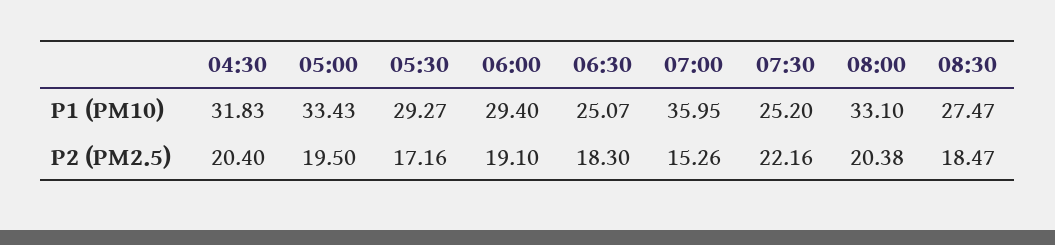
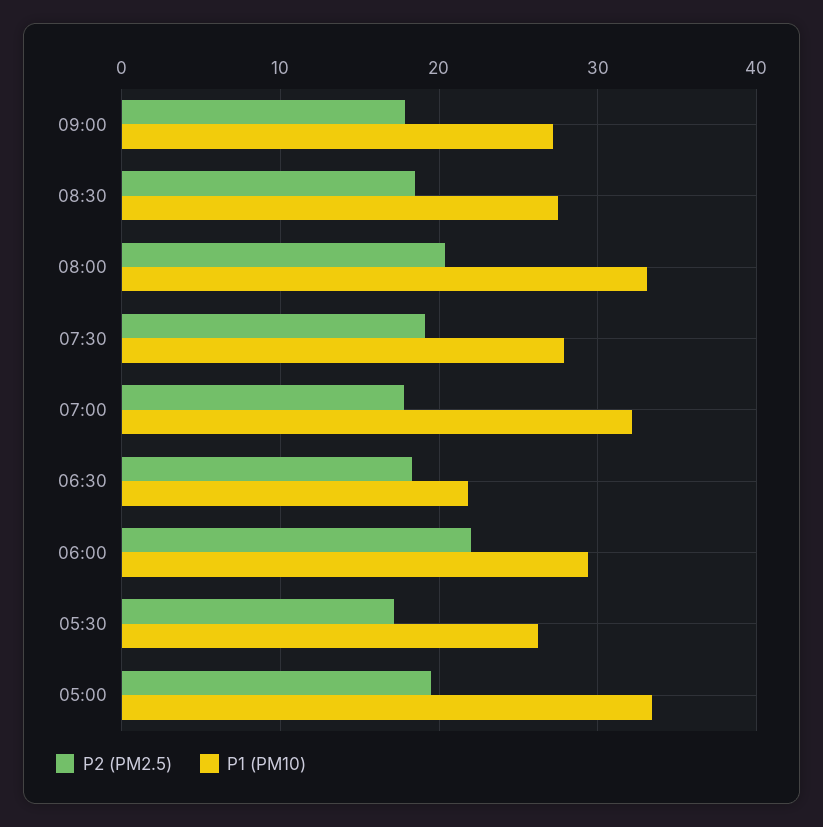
P1 (PM10), 04:30: 31.83 -> none
P1 (PM10), 05:30: 29.27 -> 26
P1 (PM10), 06:30: 25.07 -> 22
P1 (PM10), 07:00: 35.95 -> 32
P1 (PM10), 07:30: 25.2 -> 28
P2 (PM2.5), 04:30: 20.4 -> none
P2 (PM2.5), 06:00: 19.1 -> 22
P2 (PM2.5), 07:00: 15.26 -> 18
P2 (PM2.5), 07:30: 22.16 -> 19
P2 (PM2.5), 09:00: none -> 18
P1 (PM10), 09:00: none -> 27

